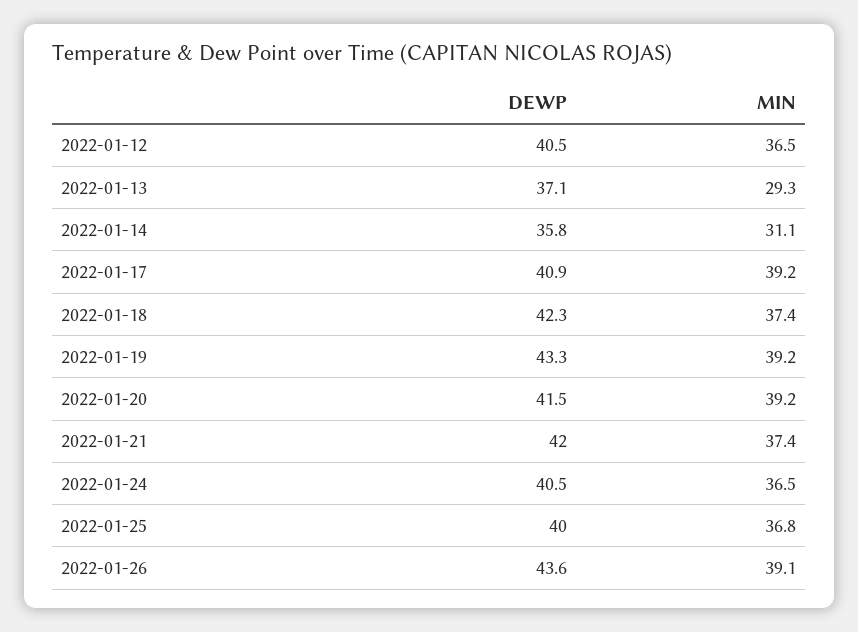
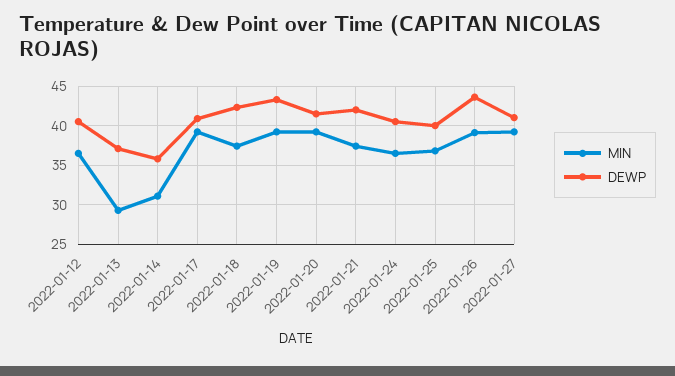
MIN, 2022-01-27: none -> 39
DEWP, 2022-01-27: none -> 41

